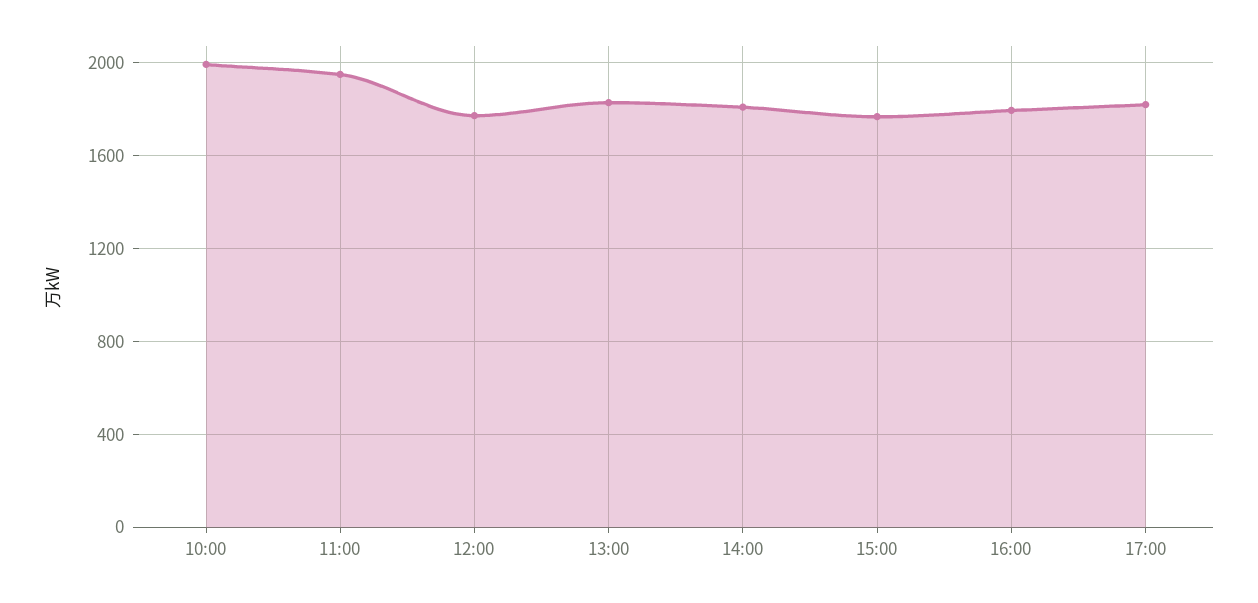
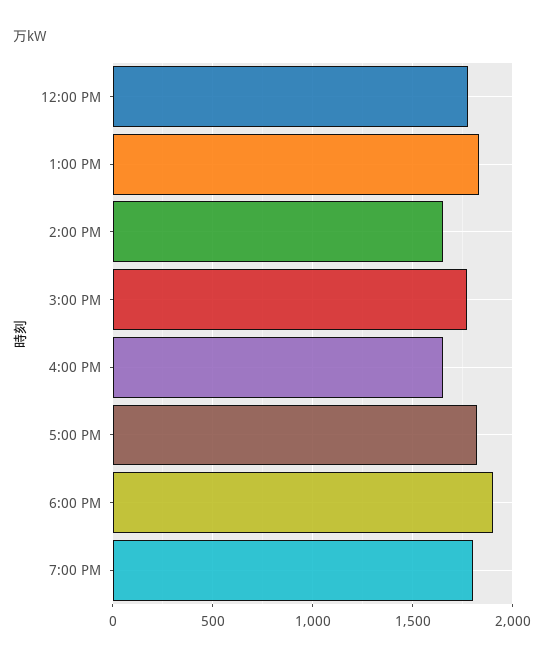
10:00: 2000 -> none
11:00: 1950 -> none
14:00: 1800 -> 1650
16:00: 1800 -> 1650
6:00 PM: none -> 1900
7:00 PM: none -> 1800

